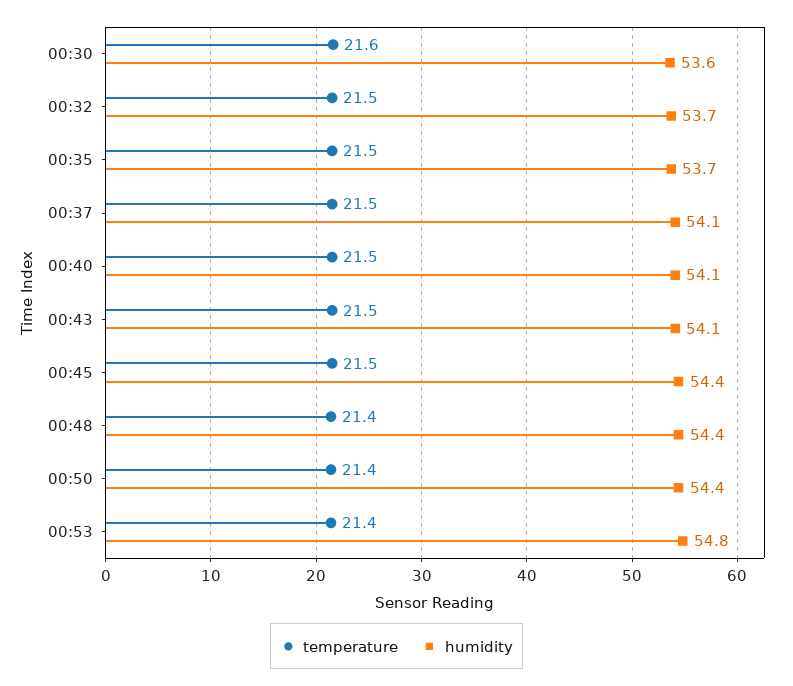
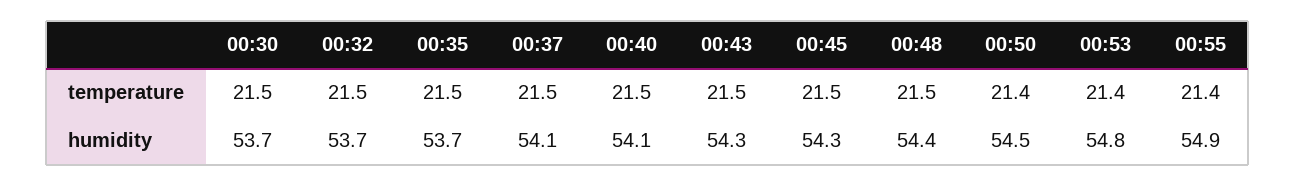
temperature, 00:30: 21.6 -> 21.5
humidity, 00:30: 53.6 -> 53.7
humidity, 00:43: 54.1 -> 54.3
humidity, 00:45: 54.4 -> 54.3
temperature, 00:48: 21.4 -> 21.5
humidity, 00:50: 54.4 -> 54.5
temperature, 00:55: none -> 21.4
humidity, 00:55: none -> 54.9

